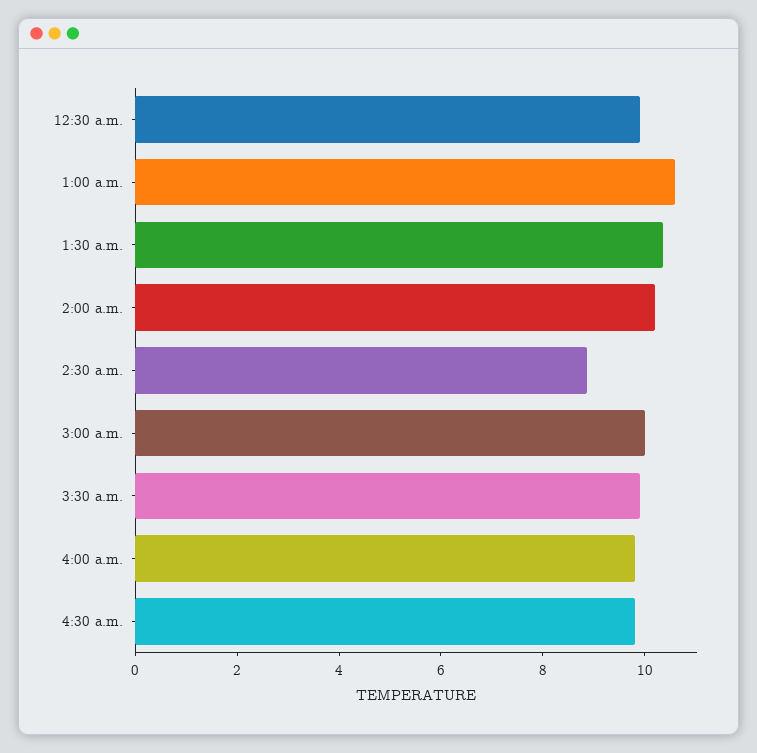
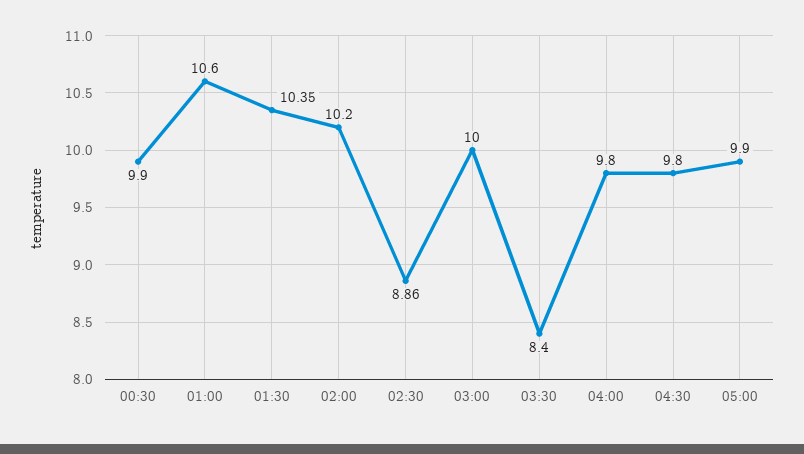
3:30 a.m.: 10 -> 8.4
05:00: none -> 9.9

